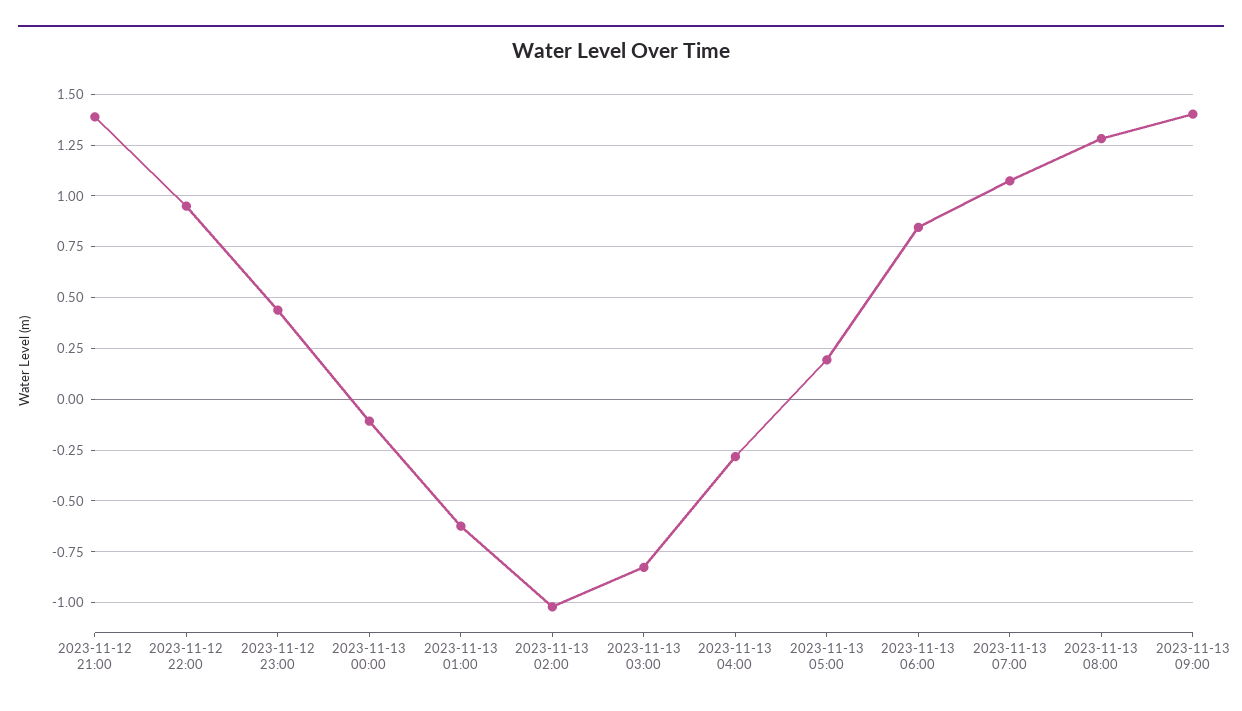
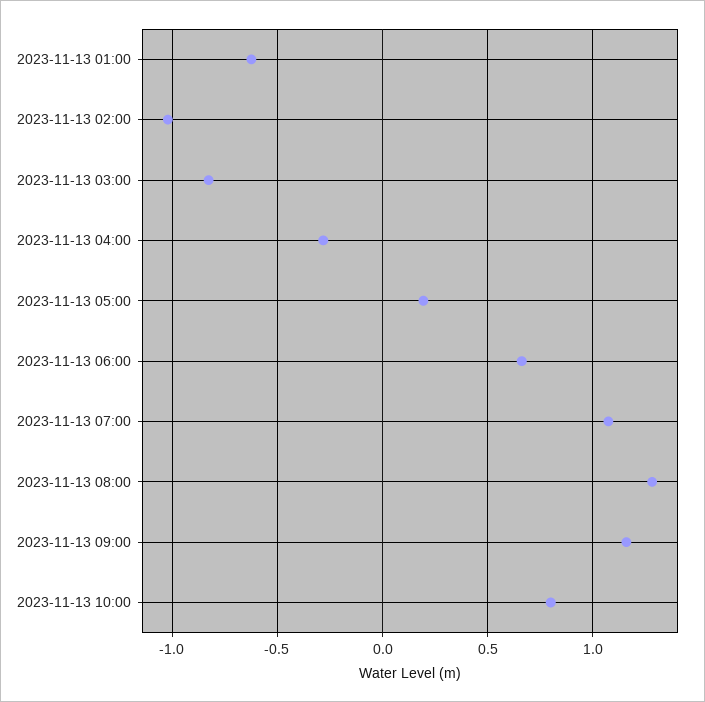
2023-11-12 21:00: 1.4 -> none
2023-11-12 22:00: 0.95 -> none
2023-11-12 23:00: 0.45 -> none
2023-11-13 00:00: -0.1 -> none
2023-11-13 06:00: 0.85 -> 0.65
2023-11-13 09:00: 1.4 -> 1.15
2023-11-13 10:00: none -> 0.8

